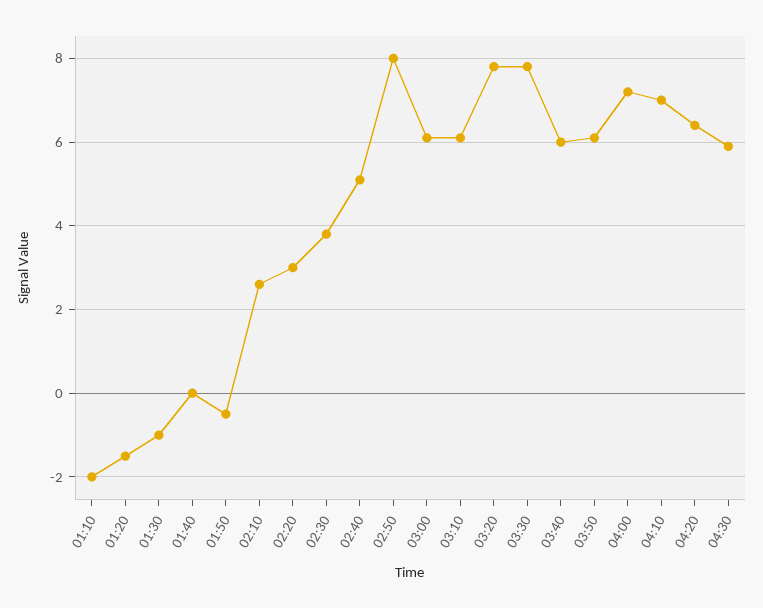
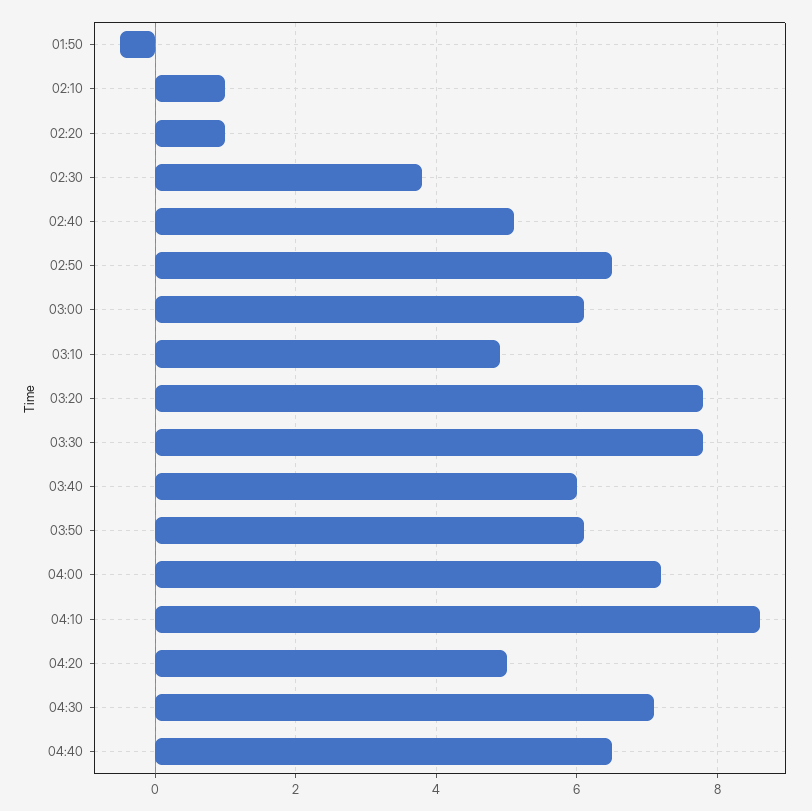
01:10: -2 -> none
01:20: -1.5 -> none
01:30: -1 -> none
01:40: 0 -> none
02:10: 2.5 -> 1
02:20: 3 -> 1
02:50: 8 -> 6.5
03:10: 6 -> 5
04:10: 7 -> 8.5
04:20: 6.5 -> 5
04:30: 6 -> 7
04:40: none -> 6.5

